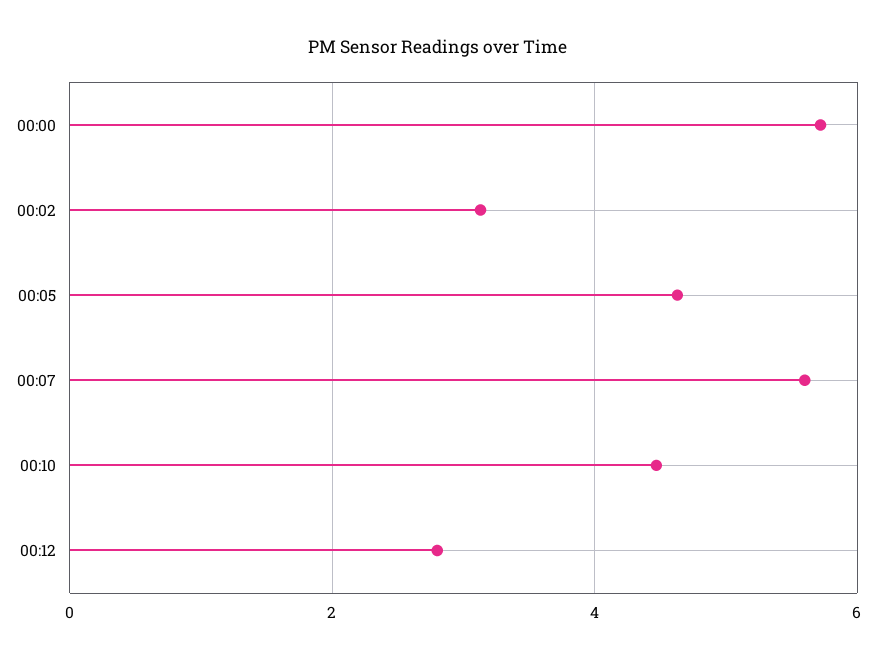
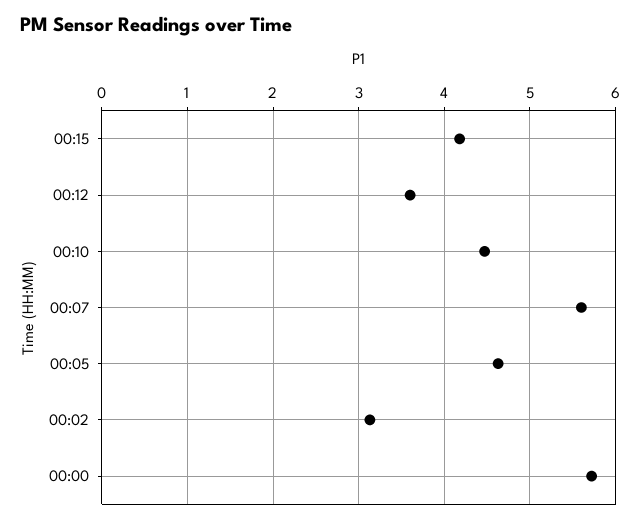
00:12: 2.8 -> 3.6
00:15: none -> 4.2

